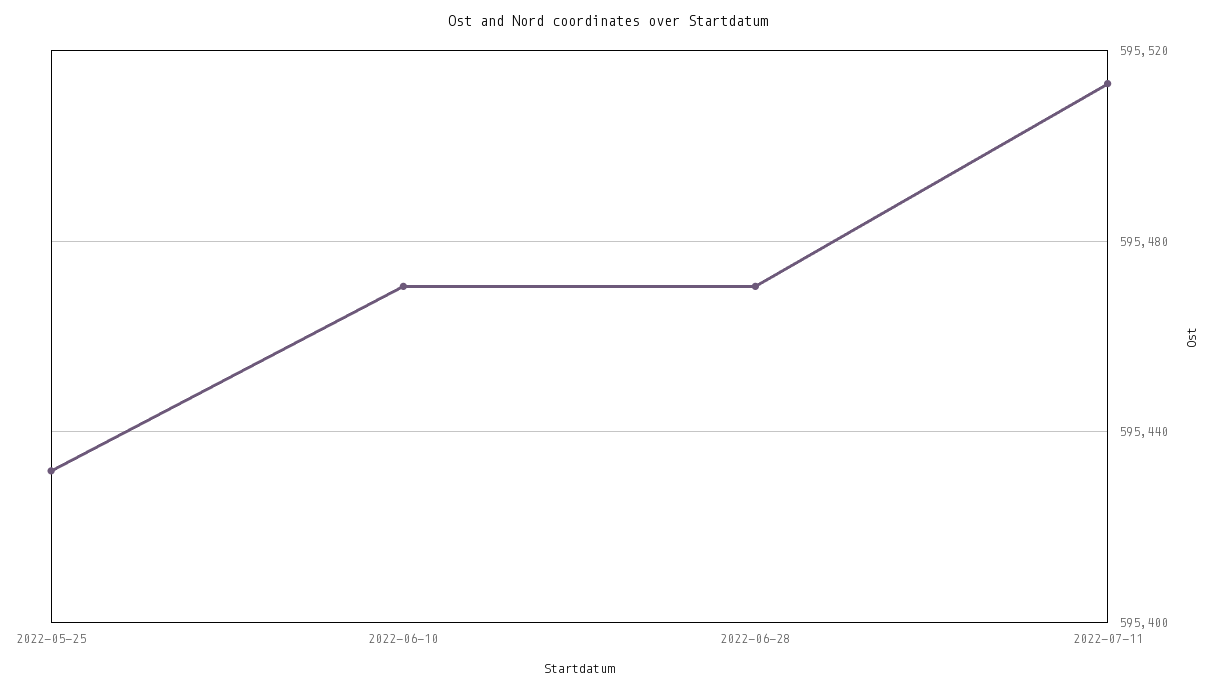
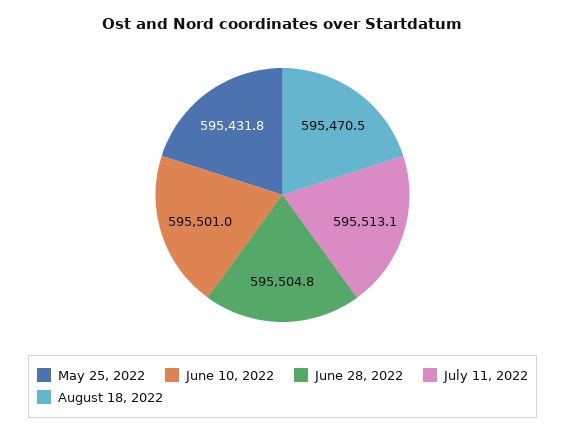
2022-06-10: 595470 -> 595501
2022-06-28: 595470 -> 595504.8
August 18, 2022: none -> 595470.5

